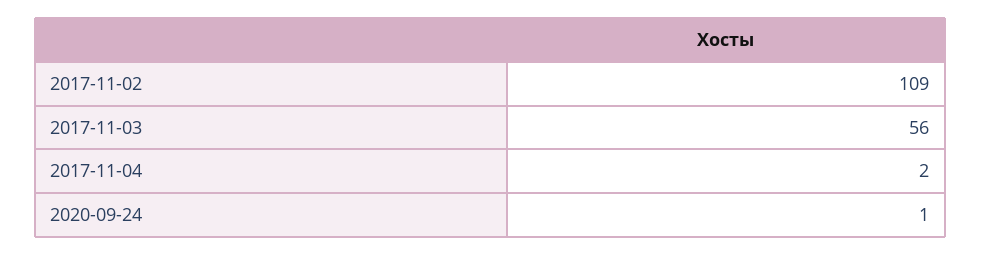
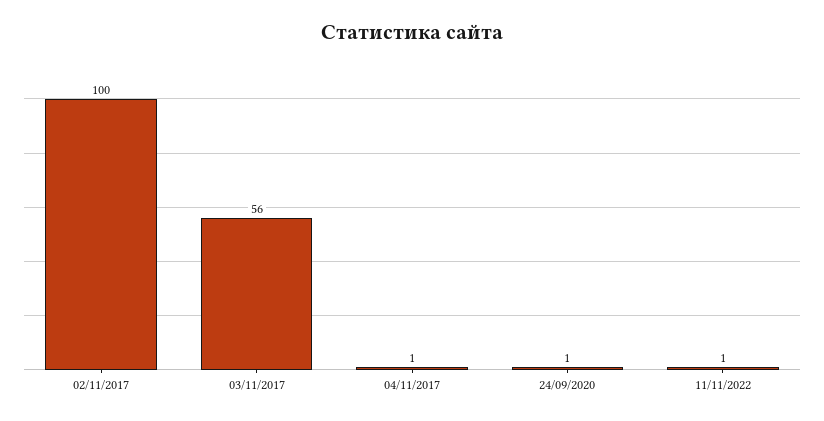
2017-11-02: 109 -> 100
2017-11-04: 2 -> 1
11/11/2022: none -> 1

